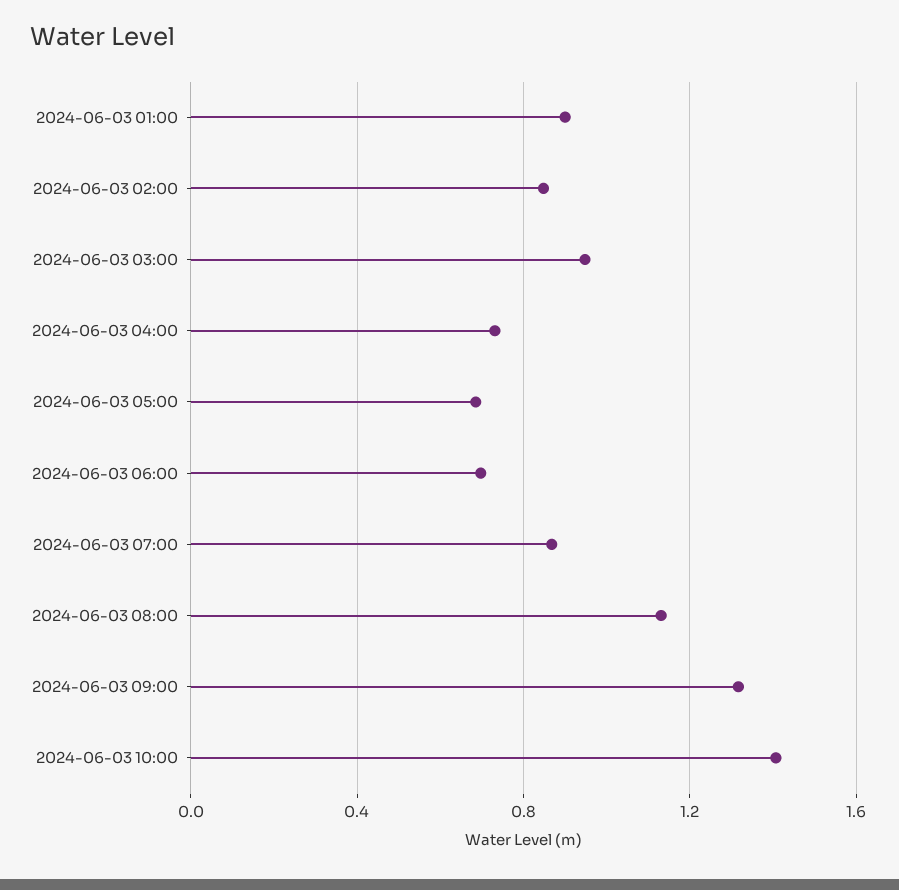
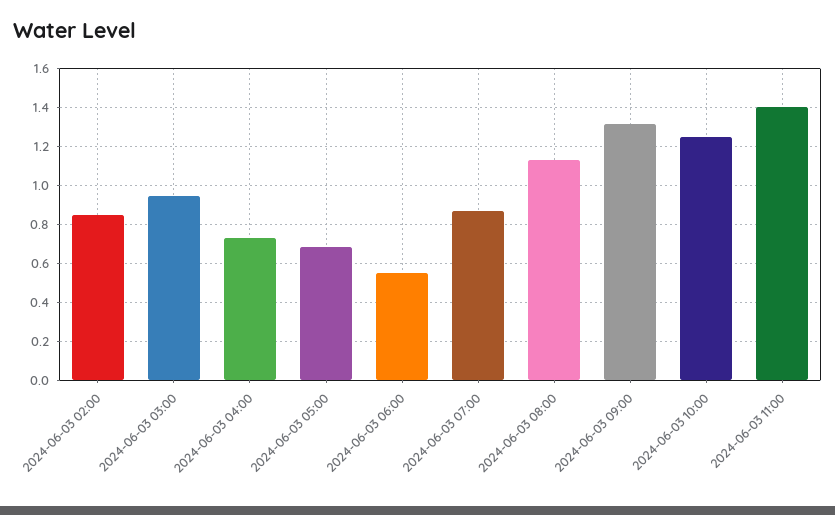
2024-06-03 01:00: 0.9 -> none
2024-06-03 06:00: 0.7 -> 0.55
2024-06-03 10:00: 1.4 -> 1.25
2024-06-03 11:00: none -> 1.4

